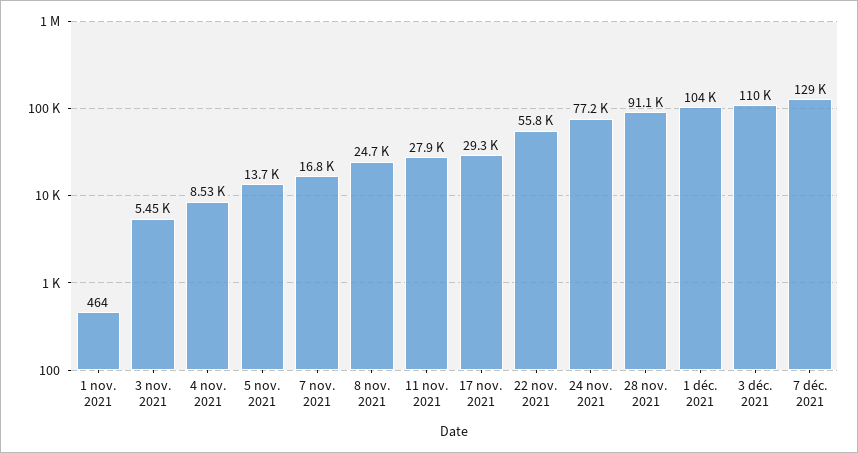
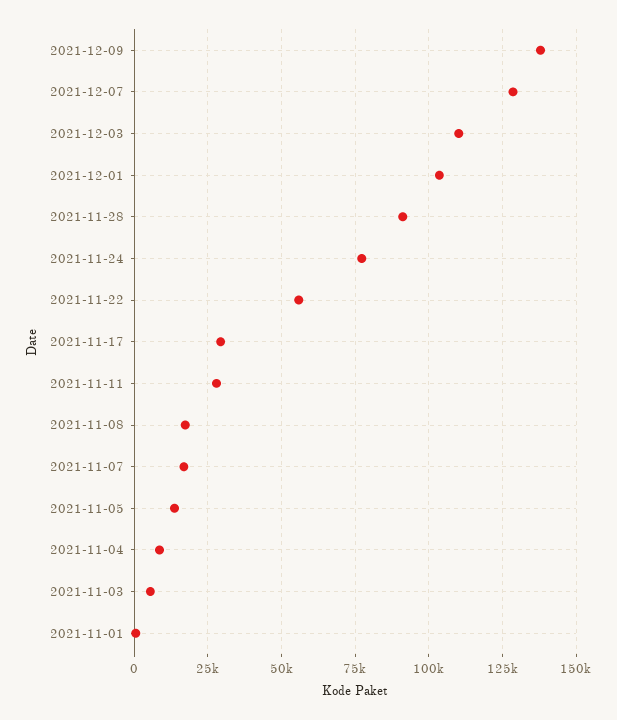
8 nov. 2021: 24700 -> 17500
2021-12-09: none -> 137500

